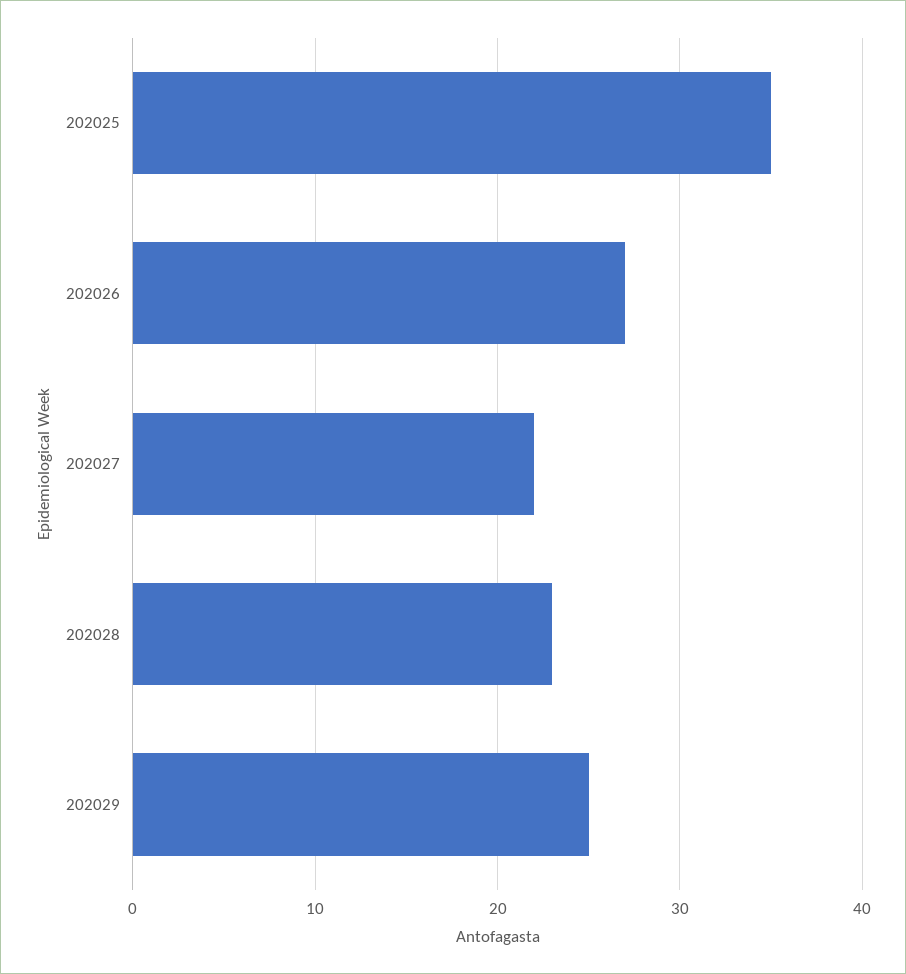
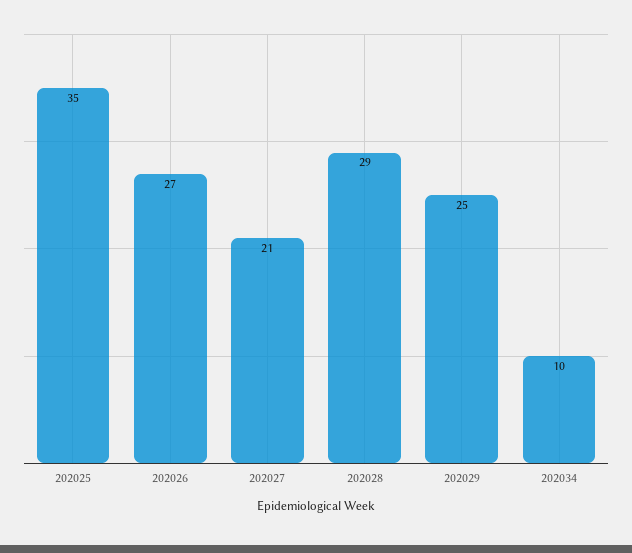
202027: 22 -> 21
202028: 23 -> 29
202034: none -> 10

